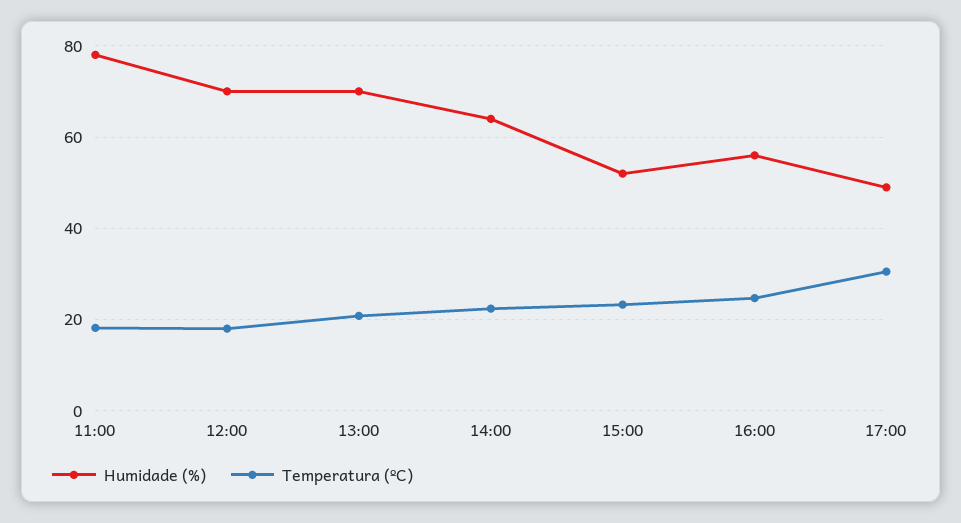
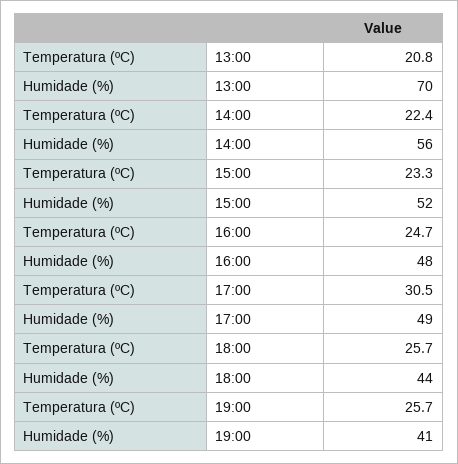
Humidade (%), 11:00: 78 -> none
Temperatura (ºC), 11:00: 18 -> none
Humidade (%), 12:00: 70 -> none
Temperatura (ºC), 12:00: 18 -> none
Humidade (%), 14:00: 64 -> 56
Humidade (%), 16:00: 56 -> 48
Temperatura (ºC), 18:00: none -> 25.7
Humidade (%), 18:00: none -> 44
Temperatura (ºC), 19:00: none -> 25.7
Humidade (%), 19:00: none -> 41

